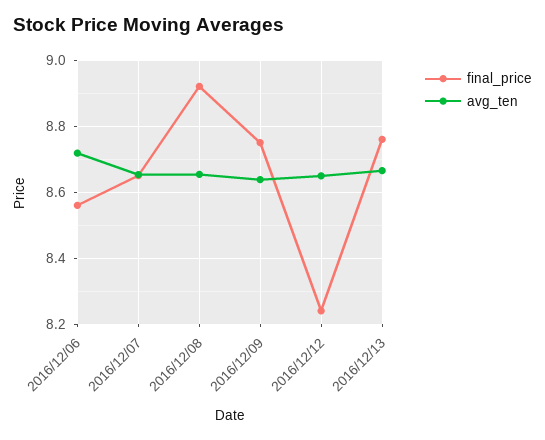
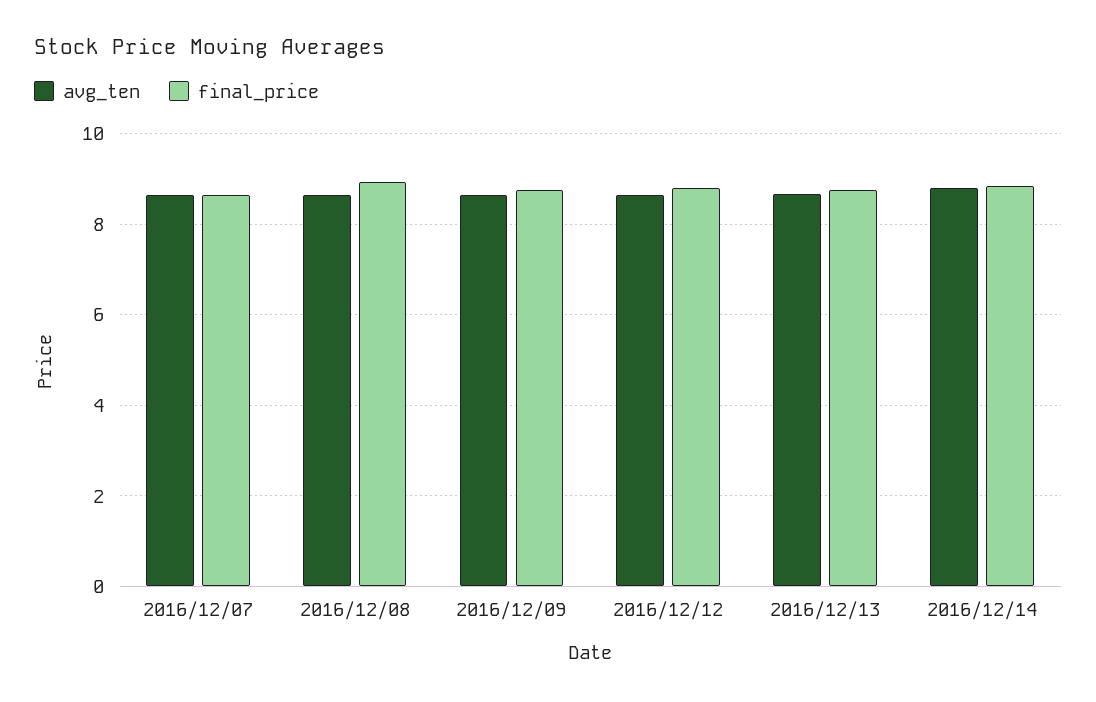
final_price, 2016/12/06: 8.56 -> none
avg_ten, 2016/12/06: 8.72 -> none
final_price, 2016/12/12: 8.24 -> 8.8
avg_ten, 2016/12/14: none -> 8.8
final_price, 2016/12/14: none -> 8.8

